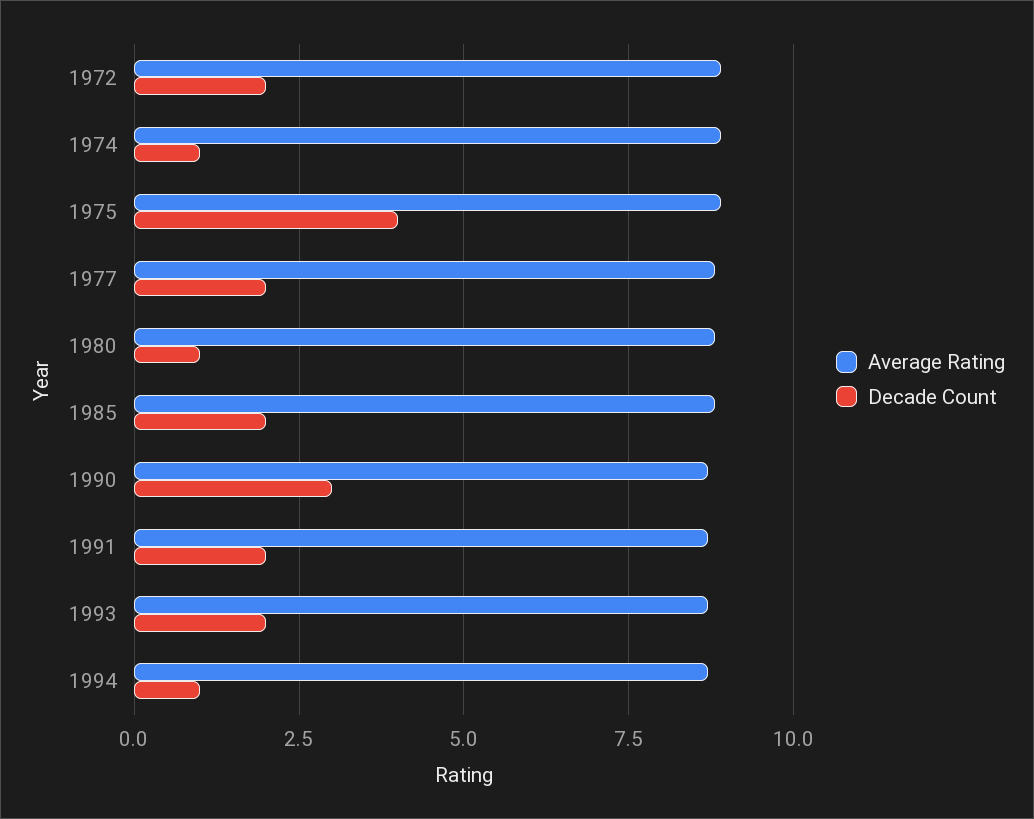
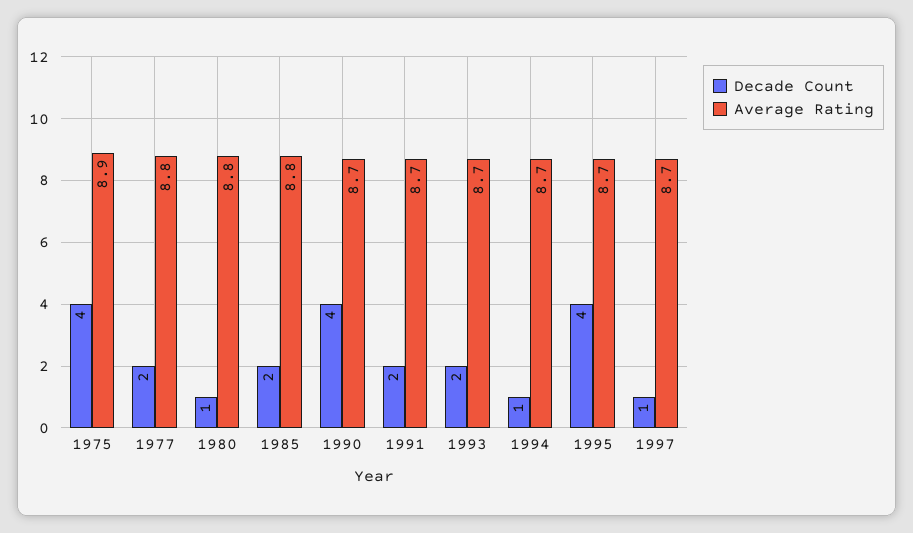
Average Rating, 1972: 9 -> none
Decade Count, 1972: 2 -> none
Average Rating, 1974: 9 -> none
Decade Count, 1974: 1 -> none
Decade Count, 1990: 3 -> 4
Decade Count, 1995: none -> 4
Average Rating, 1995: none -> 8.7
Decade Count, 1997: none -> 1
Average Rating, 1997: none -> 8.7

